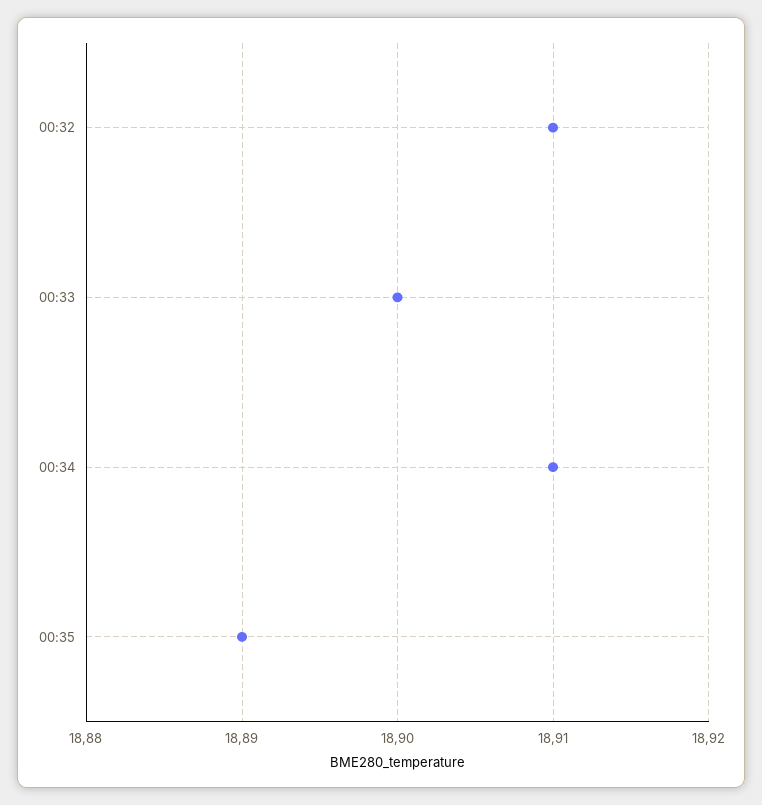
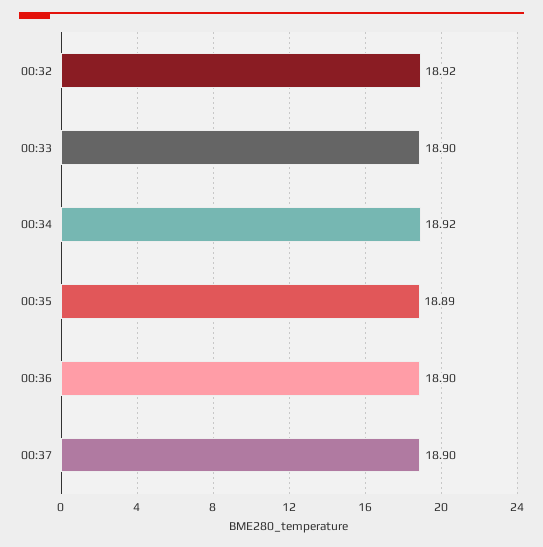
00:32: 18.91 -> 18.92
00:34: 18.91 -> 18.92
00:36: none -> 18.9
00:37: none -> 18.9

